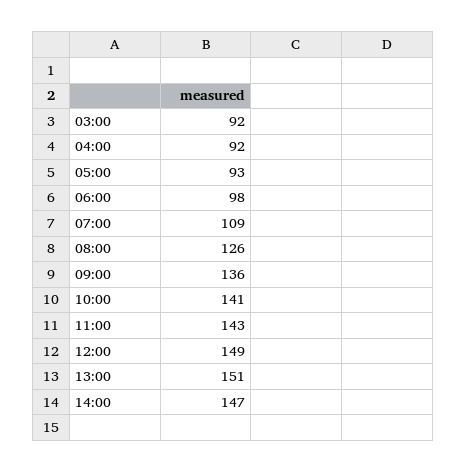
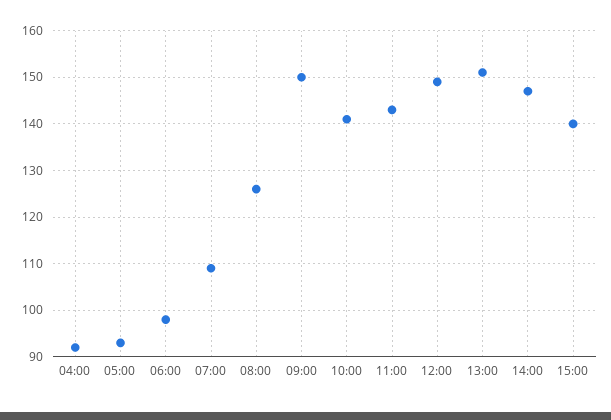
03:00: 92 -> none
09:00: 136 -> 150
15:00: none -> 140

